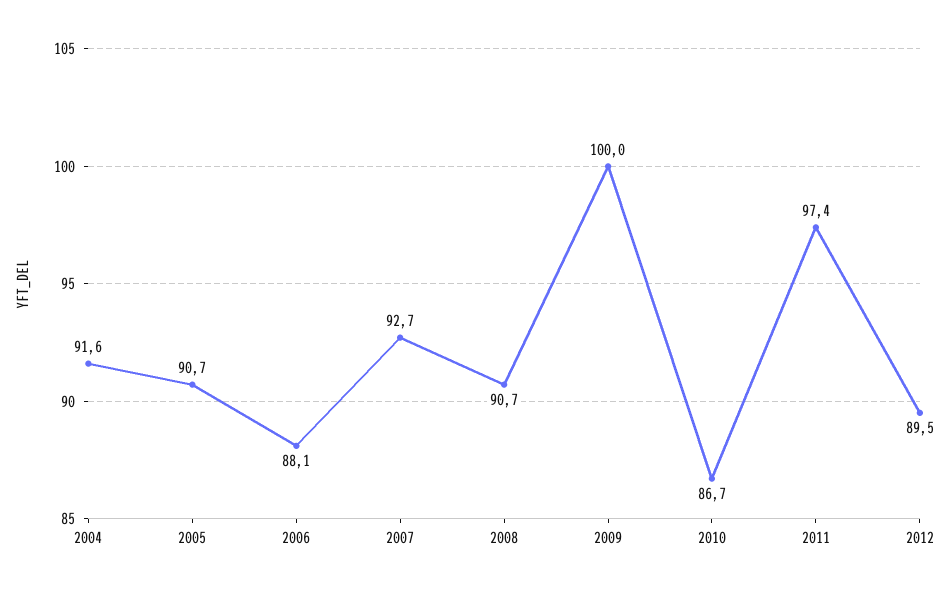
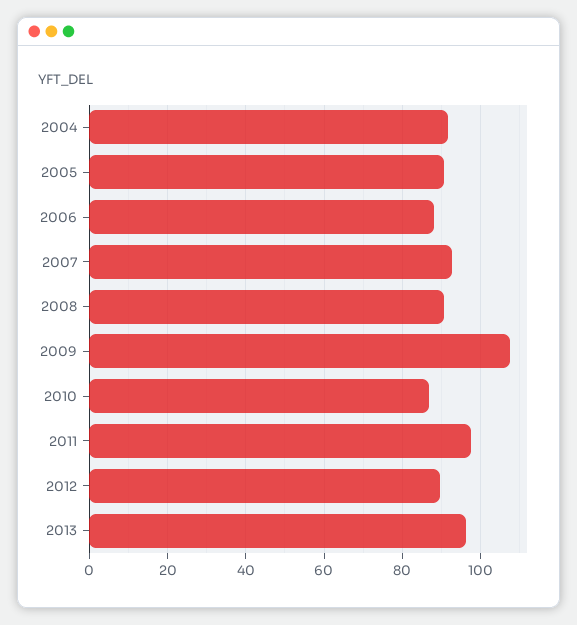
2009: 100 -> 108
2013: none -> 96

